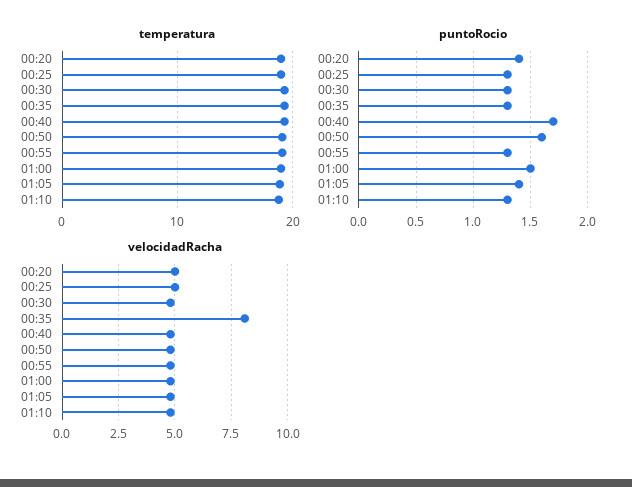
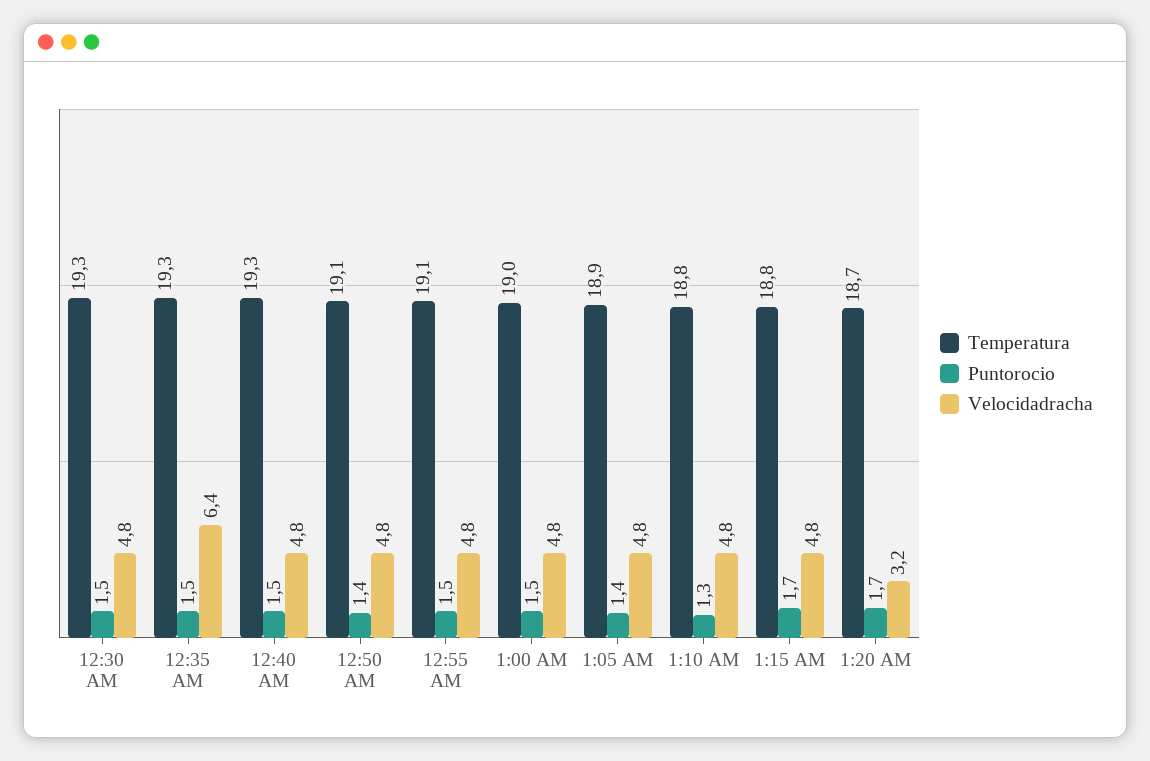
temperatura, 00:20: 19 -> none
temperatura, 00:25: 19 -> none
puntoRocio, 00:20: 1.4 -> none
puntoRocio, 00:25: 1.3 -> none
puntoRocio, 00:30: 1.3 -> 1.5
puntoRocio, 00:35: 1.3 -> 1.5
puntoRocio, 00:40: 1.7 -> 1.5
puntoRocio, 00:50: 1.6 -> 1.4
puntoRocio, 00:55: 1.3 -> 1.5
velocidadRacha, 00:20: 5 -> none
velocidadRacha, 00:25: 5 -> none
velocidadRacha, 00:35: 8 -> 6.4
temperatura, 1:15 AM: none -> 18.8
puntoRocio, 1:15 AM: none -> 1.7
velocidadRacha, 1:15 AM: none -> 4.8
temperatura, 1:20 AM: none -> 18.7
puntoRocio, 1:20 AM: none -> 1.7
velocidadRacha, 1:20 AM: none -> 3.2

